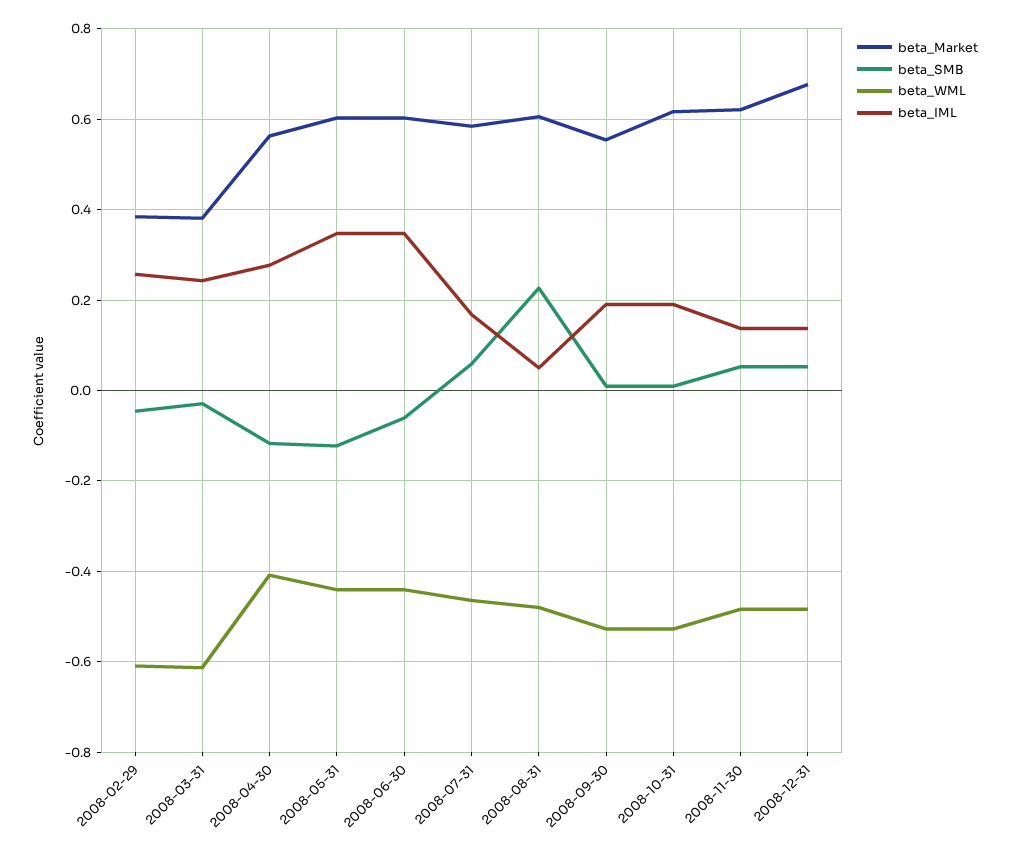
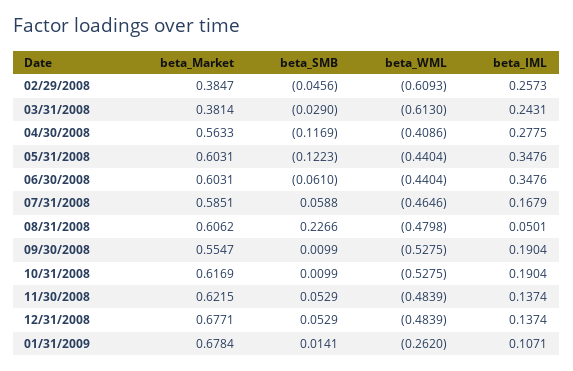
beta_Market, 01/31/2009: none -> 0.6784
beta_SMB, 01/31/2009: none -> 0.0141
beta_WML, 01/31/2009: none -> -0.262
beta_IML, 01/31/2009: none -> 0.1071

